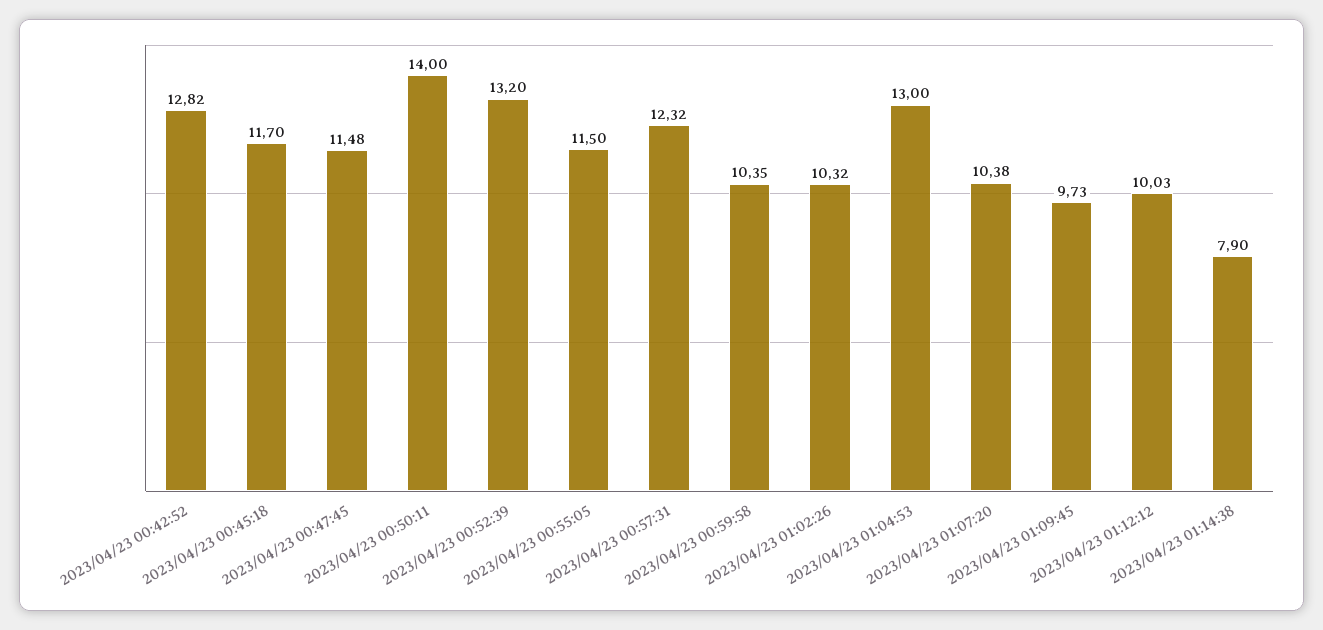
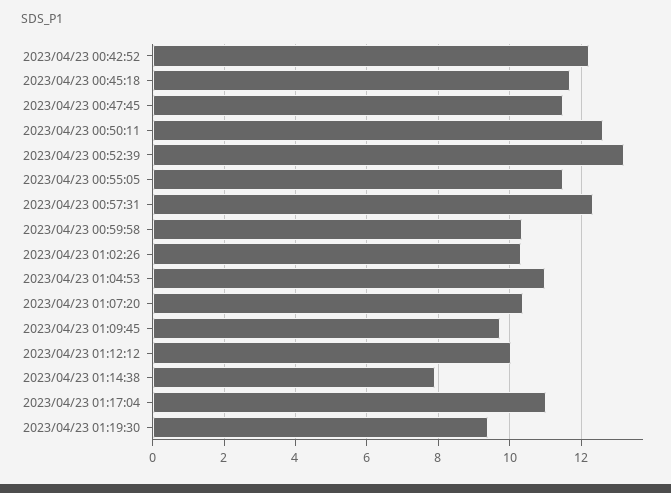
2023/04/23 00:42:52: 12.82 -> 12.2
2023/04/23 00:50:11: 14 -> 12.6
2023/04/23 01:04:53: 13 -> 11
2023/04/23 01:17:04: none -> 11
2023/04/23 01:19:30: none -> 9.4

